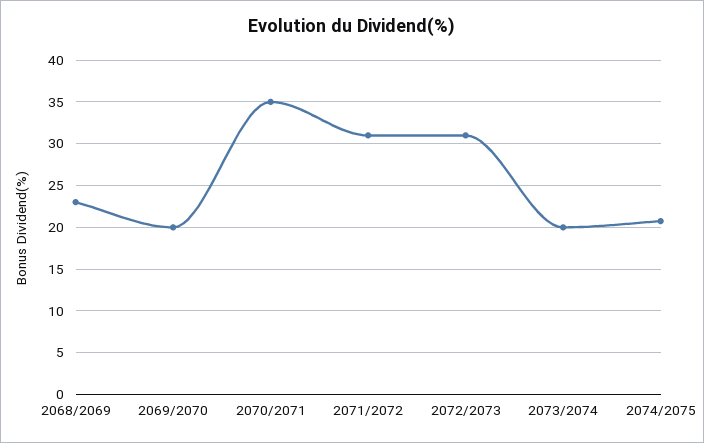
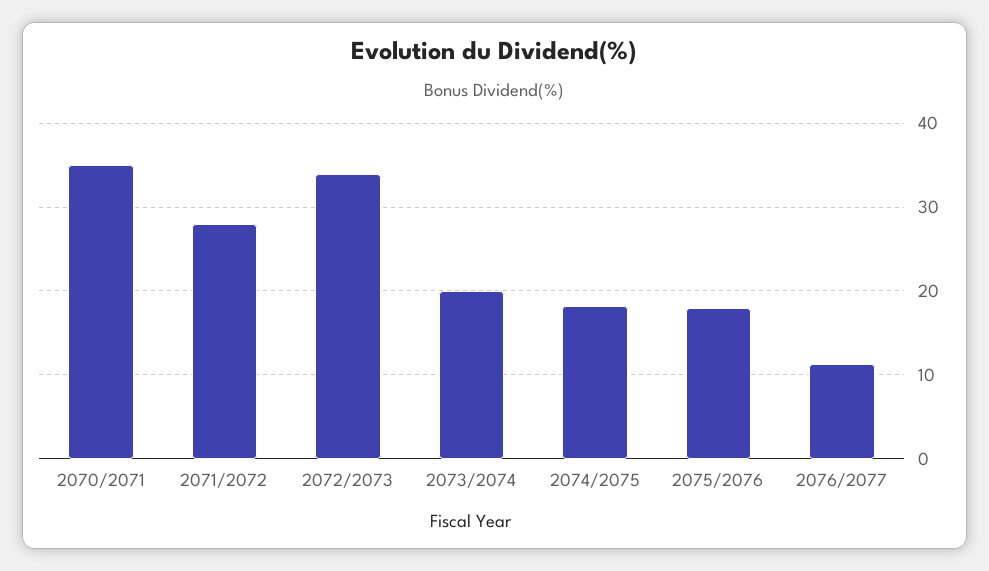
2068/2069: 23 -> none
2069/2070: 20 -> none
2071/2072: 31 -> 28
2072/2073: 31 -> 34
2074/2075: 21 -> 18
2075/2076: none -> 18
2076/2077: none -> 11

